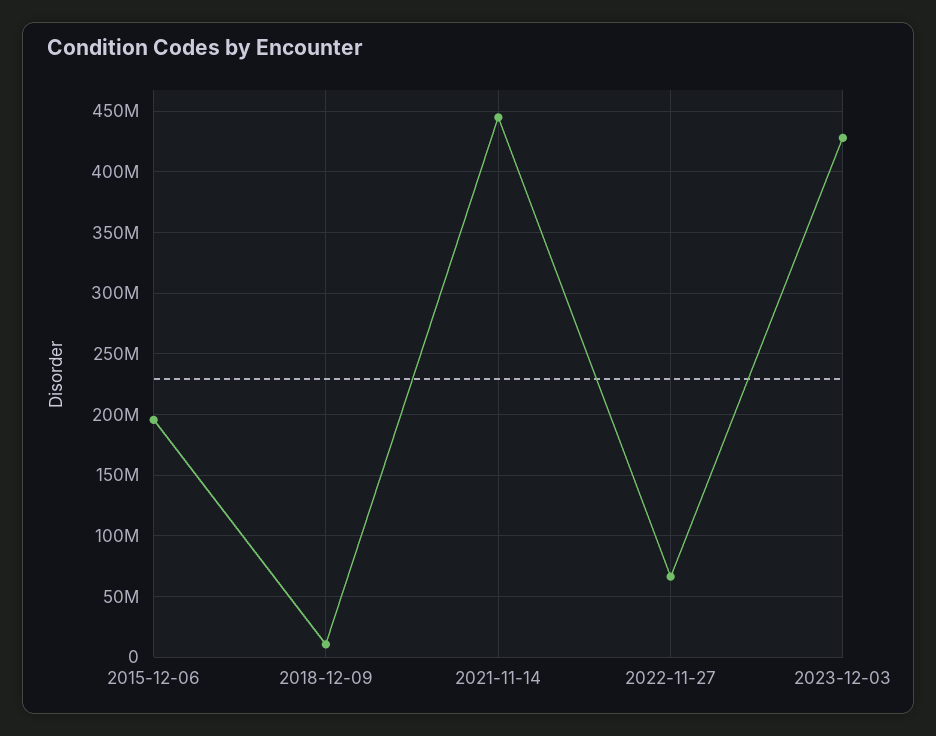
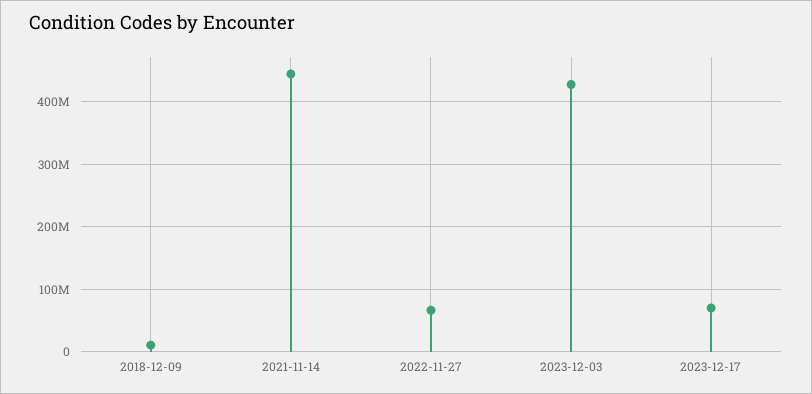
2015-12-06: 195000000 -> none
2023-12-17: none -> 70000000

